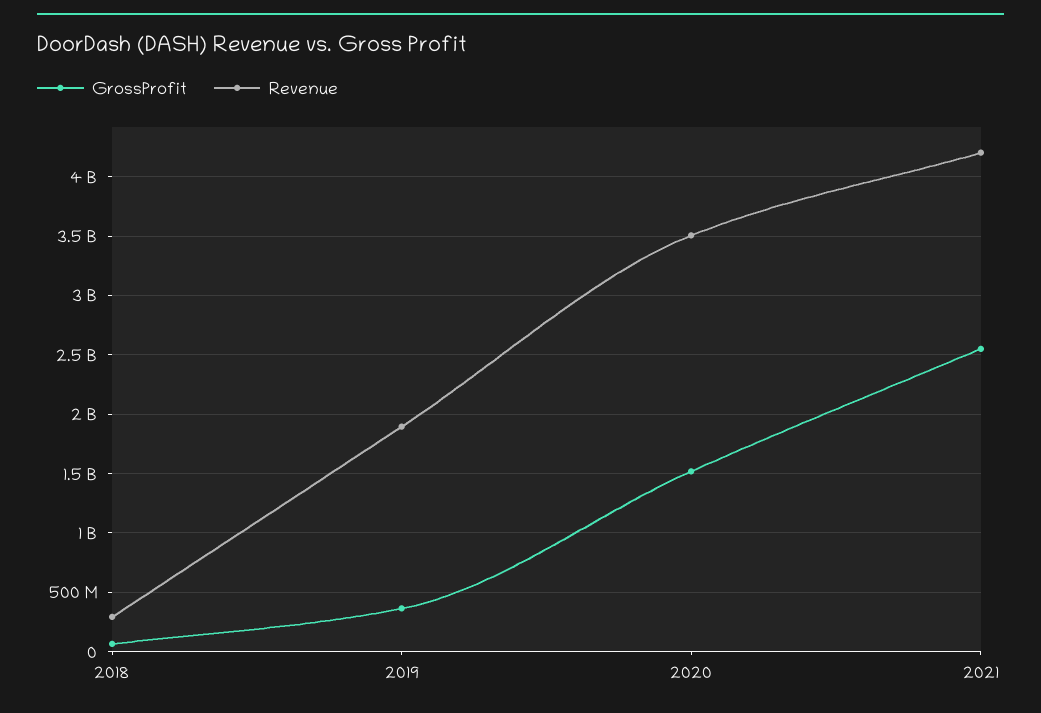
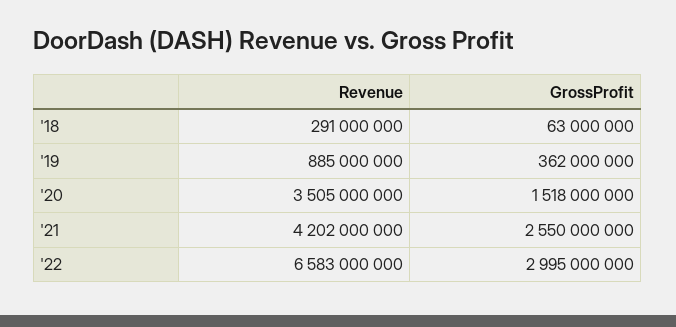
Revenue, 2019: 1900000000 -> 885000000
Revenue, '22: none -> 6583000000
GrossProfit, '22: none -> 2995000000

